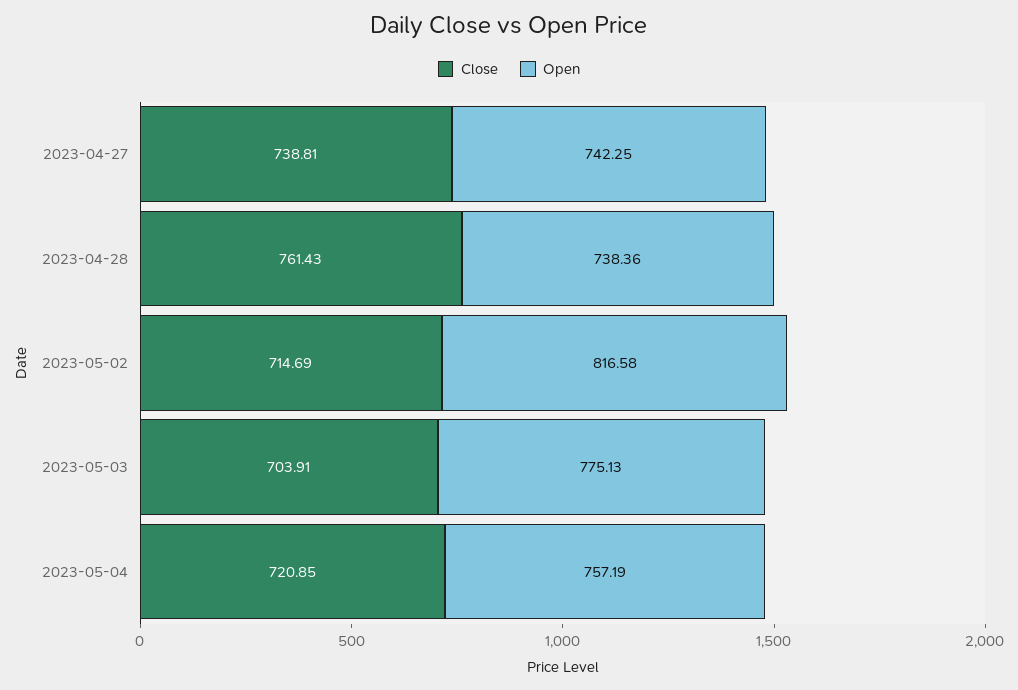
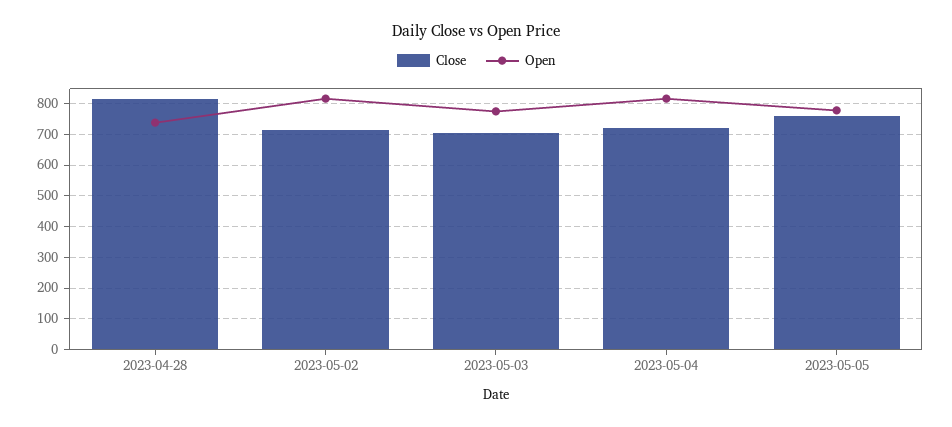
Close, 2023-04-27: 738.81 -> none
Open, 2023-04-27: 742.25 -> none
Close, 2023-04-28: 761.43 -> 820
Open, 2023-05-04: 757.19 -> 820
Close, 2023-05-05: none -> 760
Open, 2023-05-05: none -> 780

